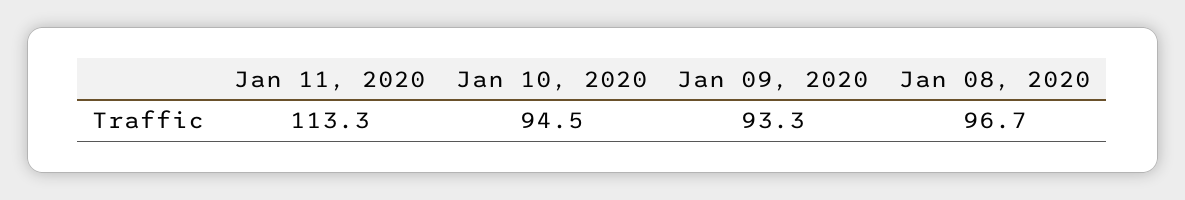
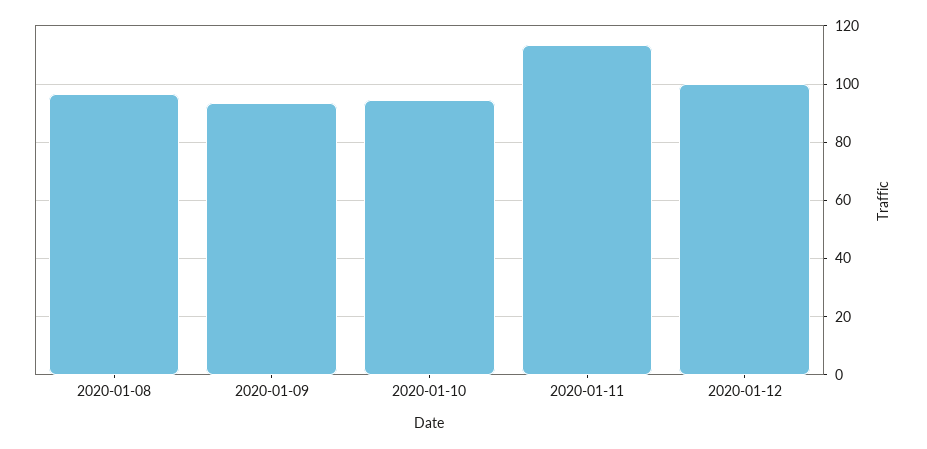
2020-01-12: none -> 100

